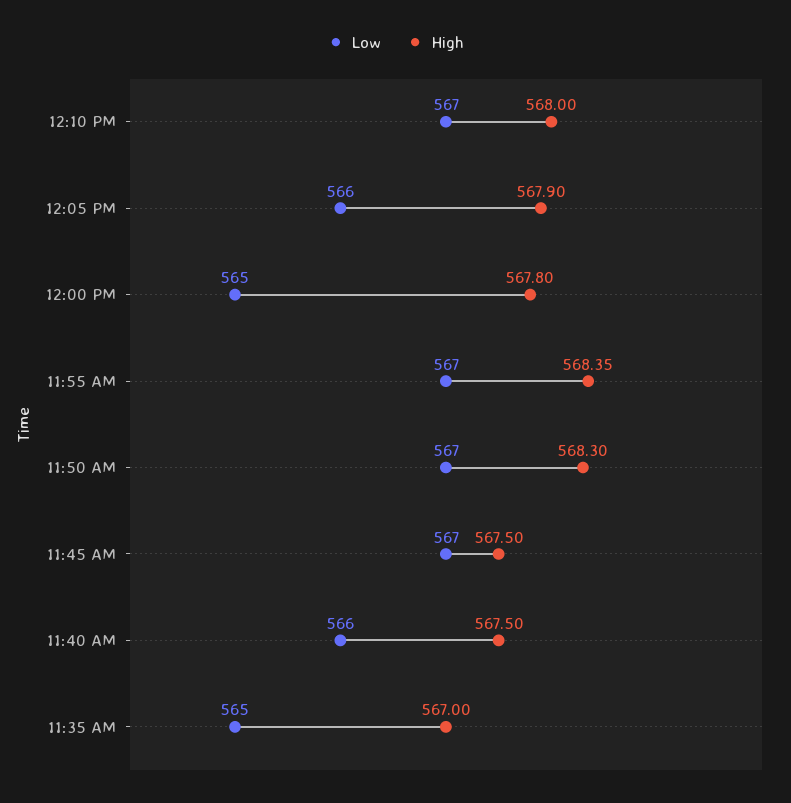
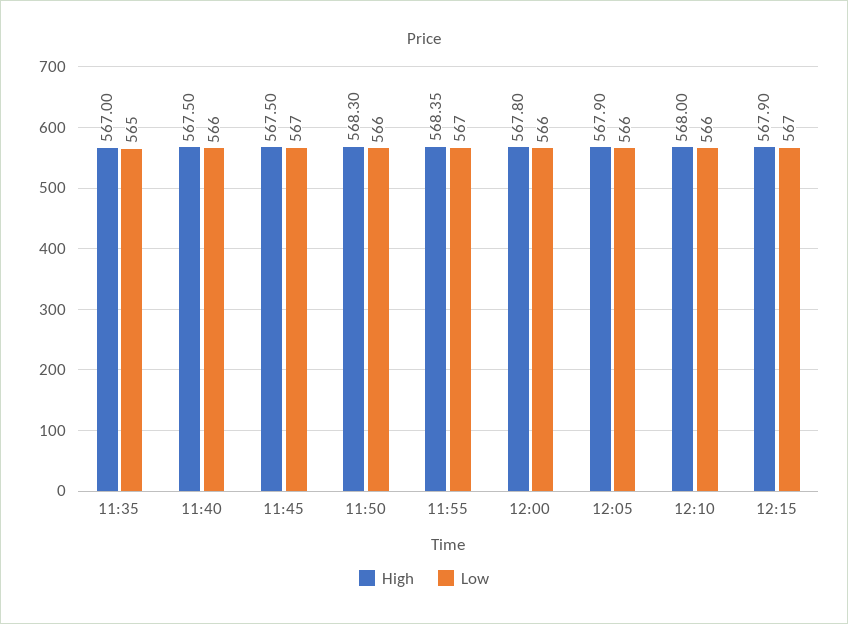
Low, 12:10 PM: 567 -> 566
Low, 12:00 PM: 565 -> 566
Low, 11:50 AM: 567 -> 566
High, 12:15: none -> 567.9
Low, 12:15: none -> 567

